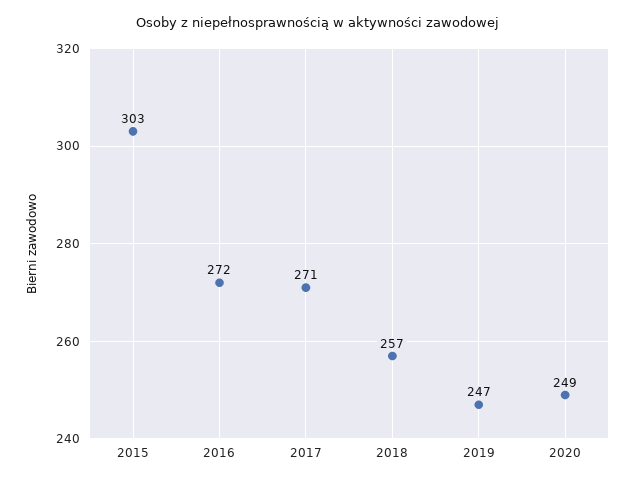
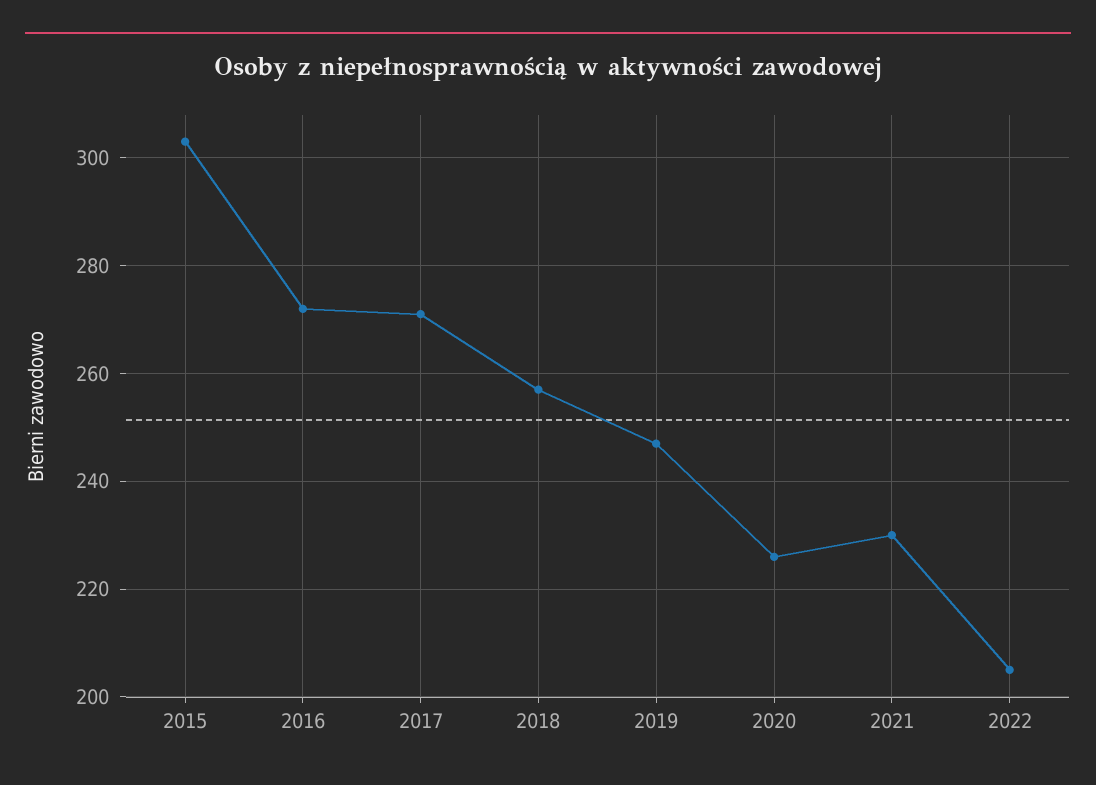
2020: 249 -> 225
2021: none -> 230
2022: none -> 205

